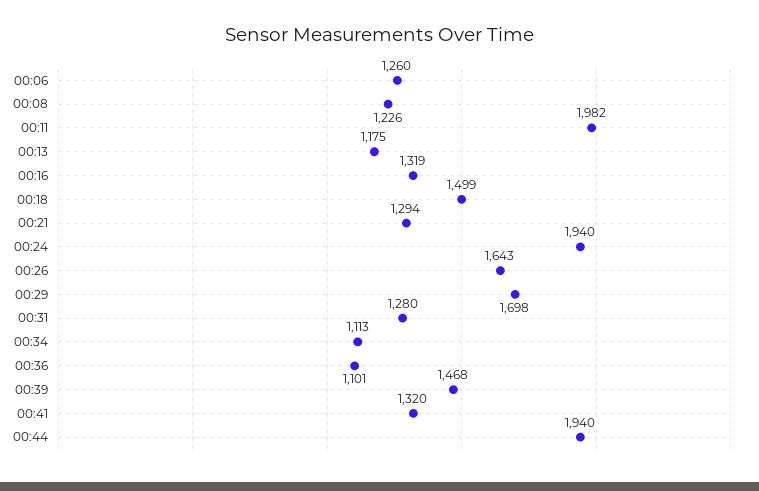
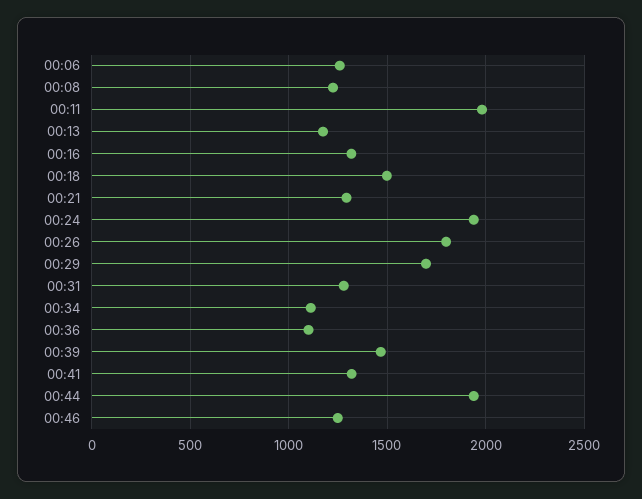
00:26: 1643 -> 1800
00:46: none -> 1250

